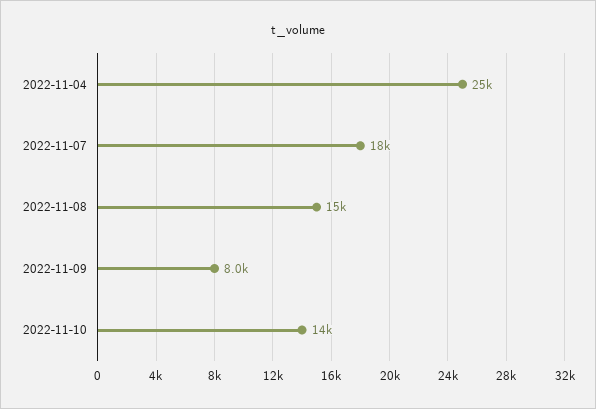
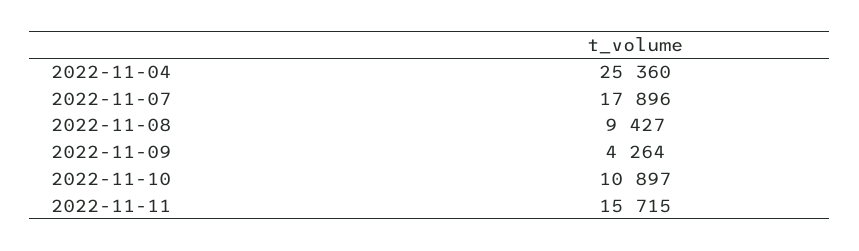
2022-11-08: 15000 -> 9427
2022-11-09: 8000 -> 4264
2022-11-10: 14000 -> 10897
2022-11-11: none -> 15715

